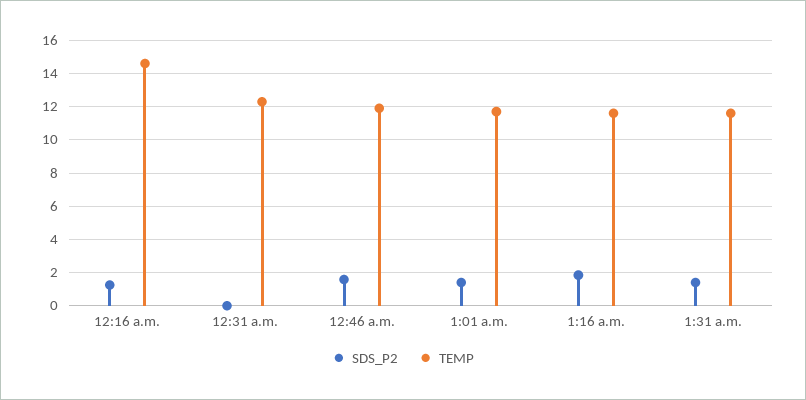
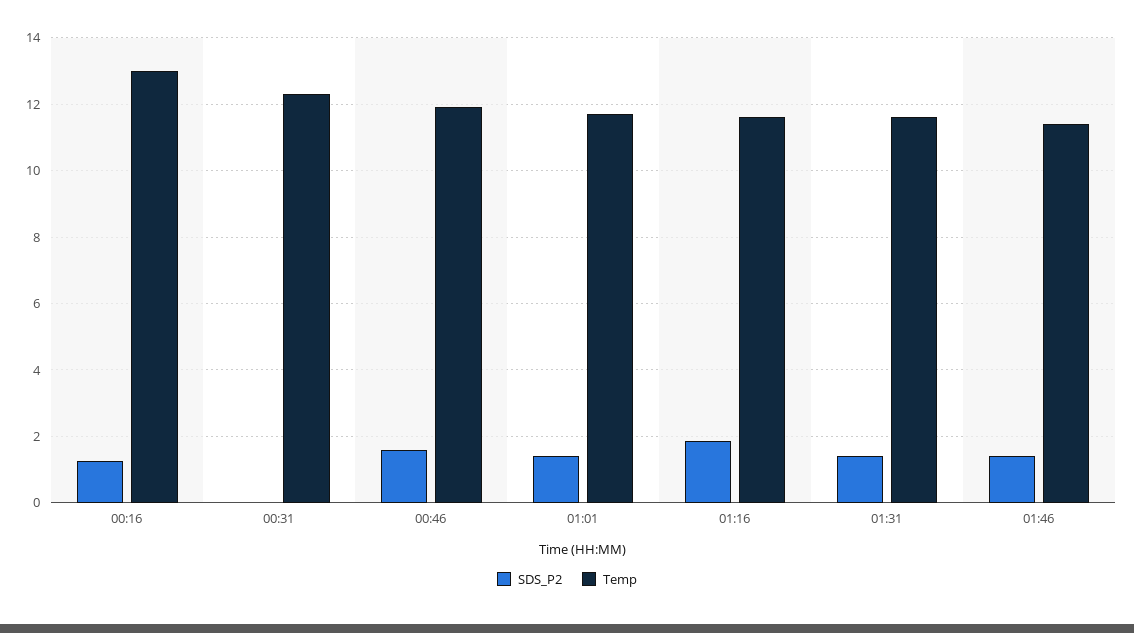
TEMP, 12:16 a.m.: 14.5 -> 13
SDS_P2, 01:46: none -> 1.4
TEMP, 01:46: none -> 11.4

